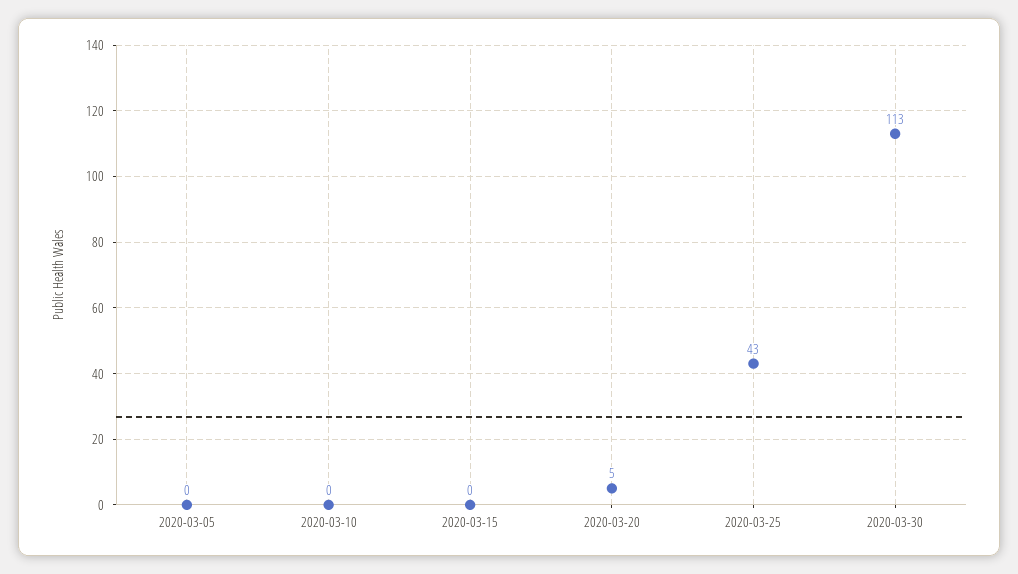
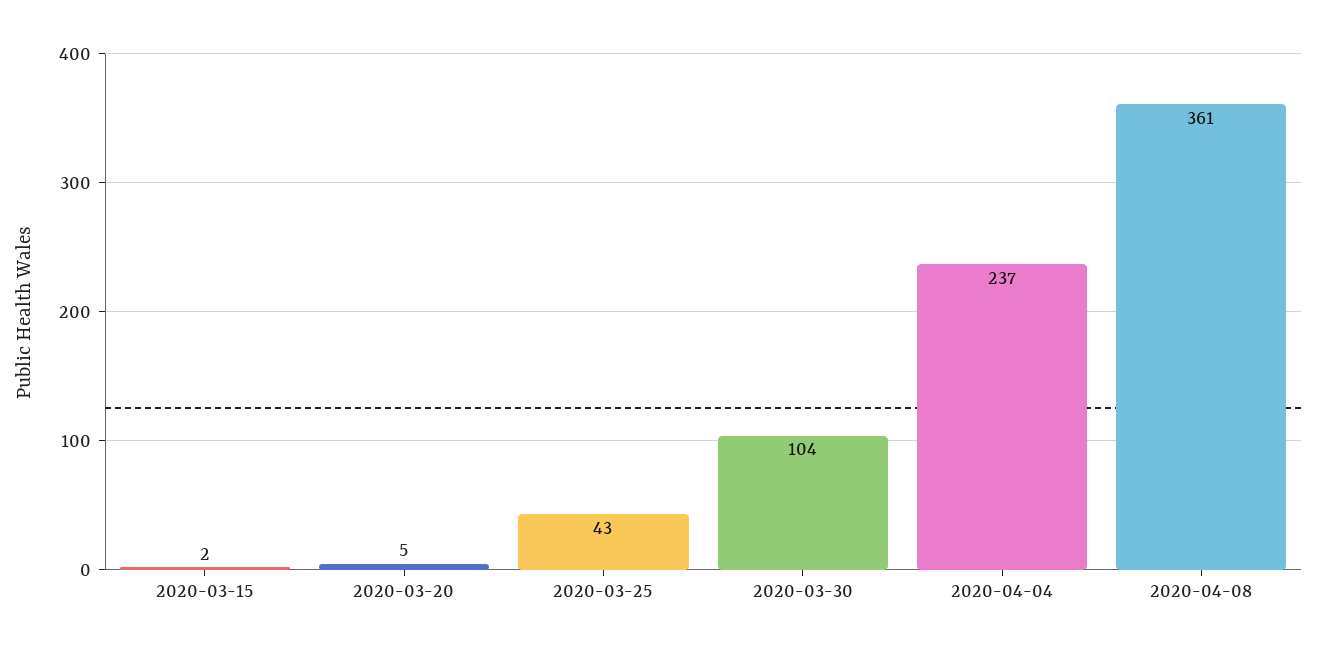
2020-03-05: 0 -> none
2020-03-10: 0 -> none
2020-03-15: 0 -> 2
2020-03-30: 113 -> 104
2020-04-04: none -> 237
2020-04-08: none -> 361

